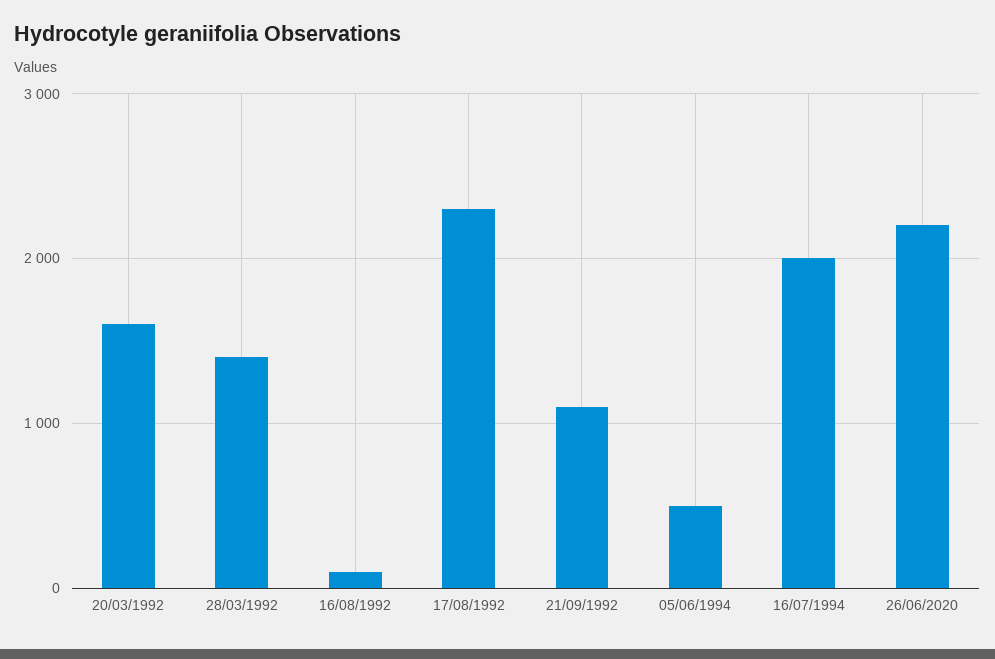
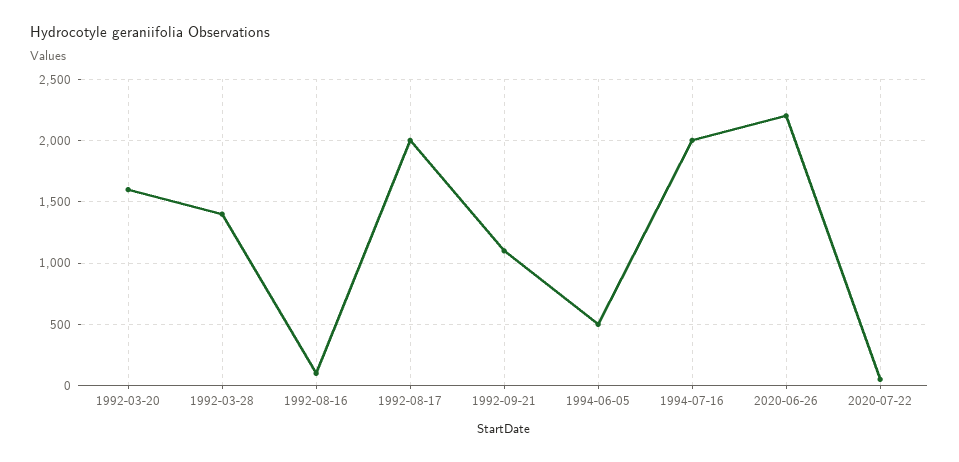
17/08/1992: 2300 -> 2000
2020-07-22: none -> 50

